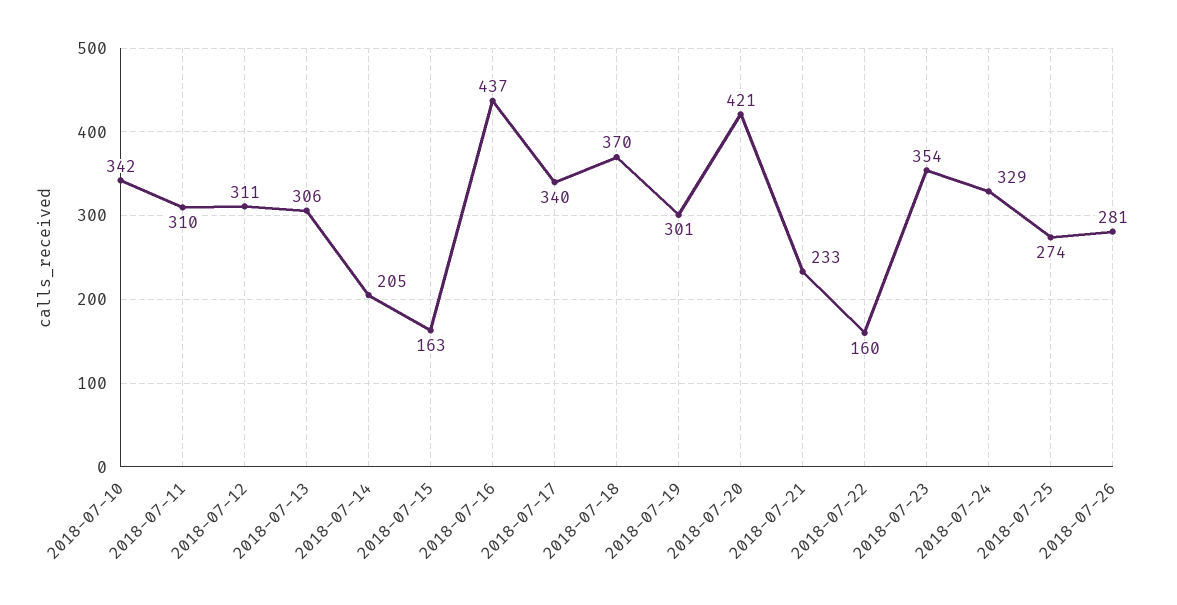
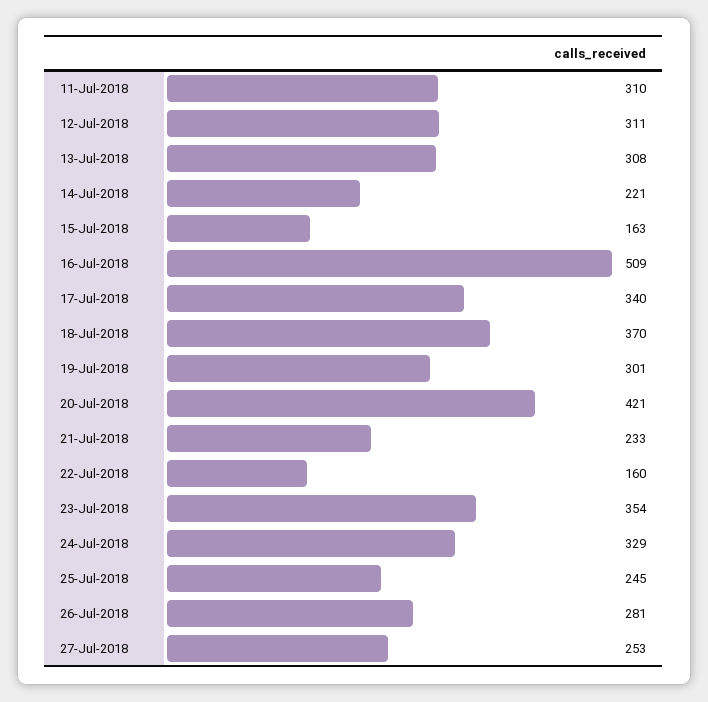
2018-07-10: 342 -> none
2018-07-13: 306 -> 308
2018-07-14: 205 -> 221
2018-07-16: 437 -> 509
2018-07-25: 274 -> 245
27-Jul-2018: none -> 253

